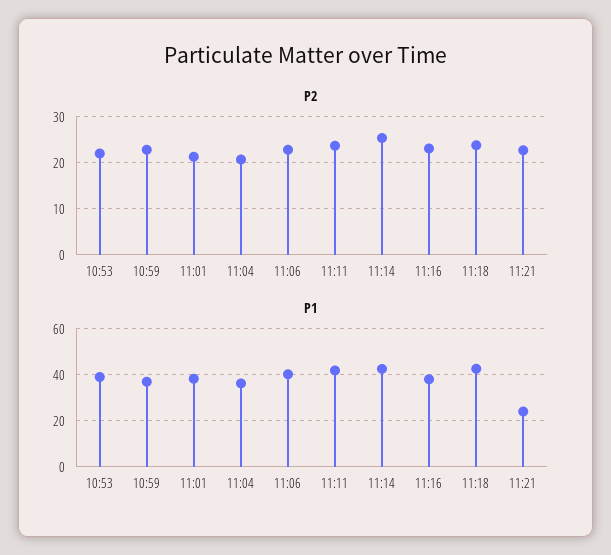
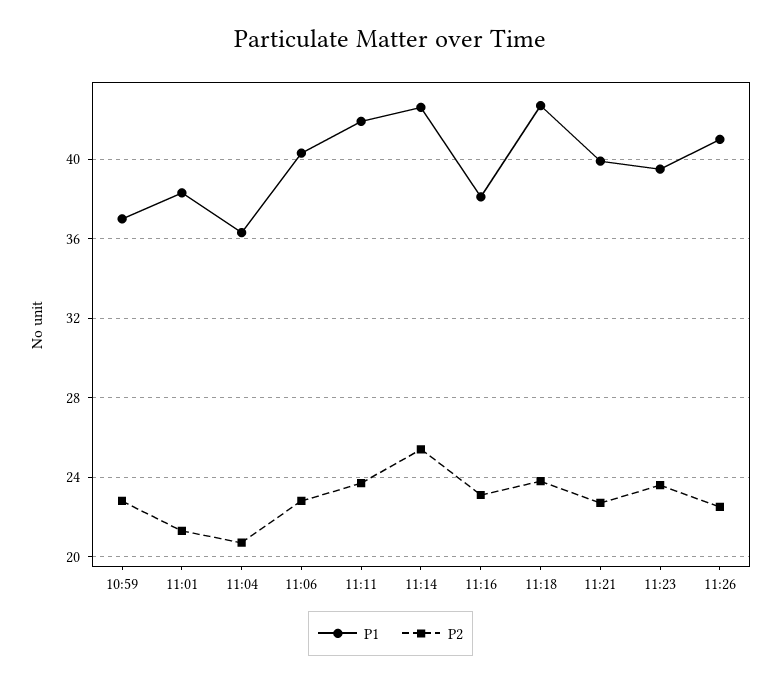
P2, 10:53: 22 -> none
P1, 10:53: 40 -> none
P1, 11:21: 25 -> 40
P1, 11:23: none -> 39.5
P2, 11:23: none -> 23.5
P1, 11:26: none -> 41
P2, 11:26: none -> 22.5

